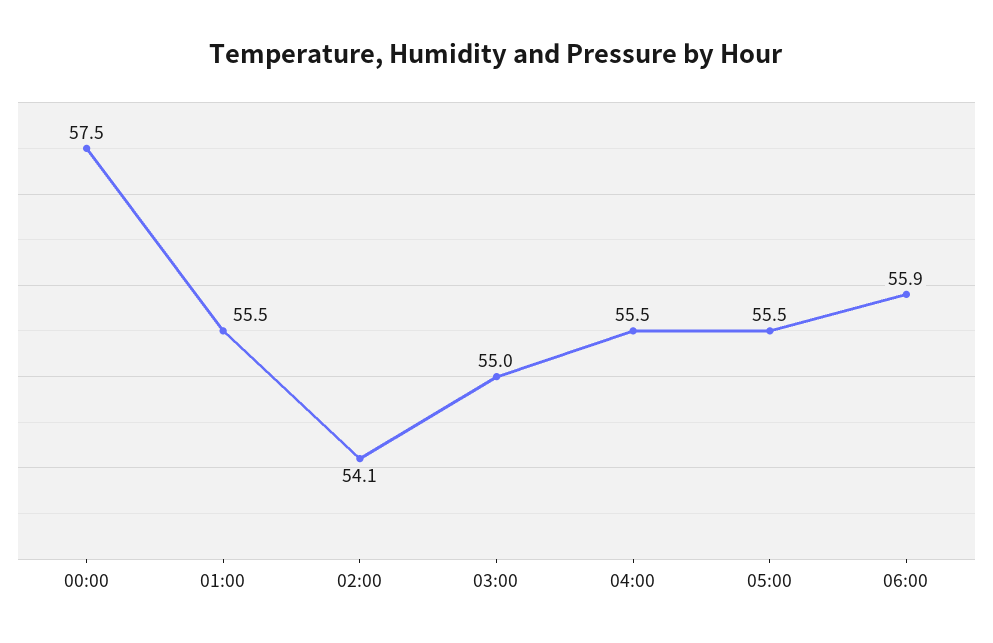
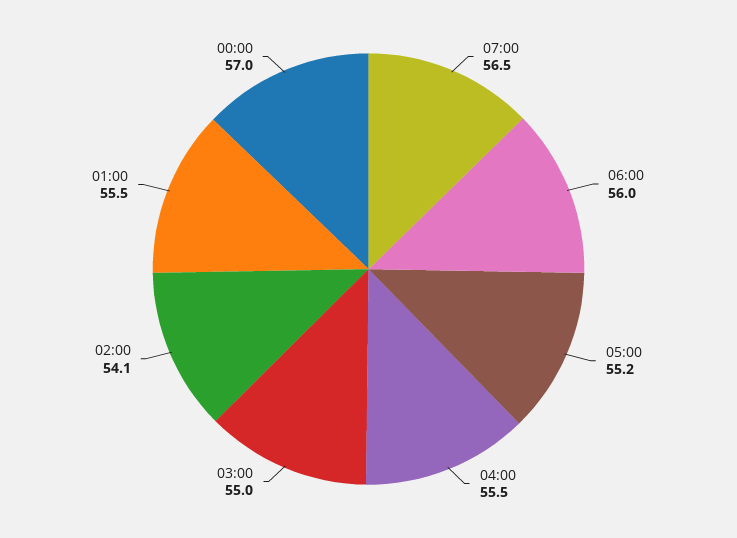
00:00: 57.5 -> 57
05:00: 55.5 -> 55.2
06:00: 55.9 -> 56
07:00: none -> 56.5

